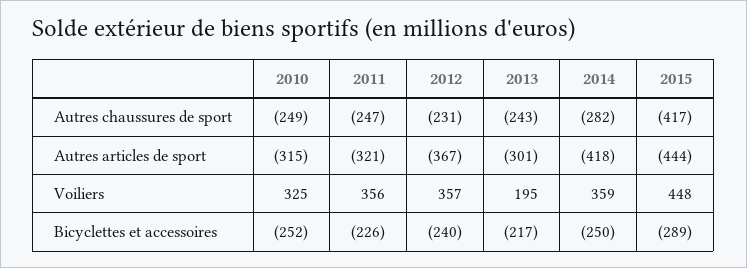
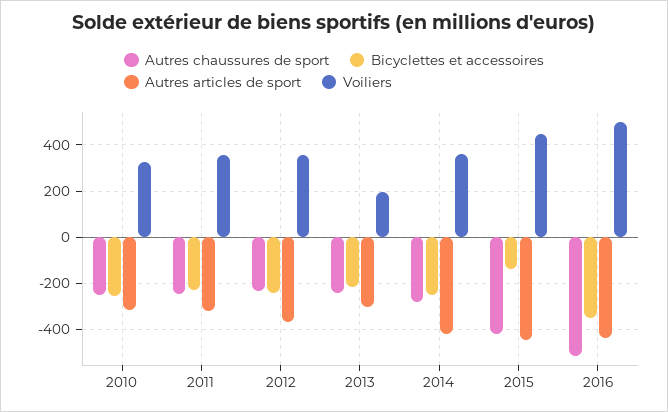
Bicyclettes et accessoires, 2015: -289 -> -150
Autres chaussures de sport, 2016: none -> -500
Bicyclettes et accessoires, 2016: none -> -350
Autres articles de sport, 2016: none -> -450
Voiliers, 2016: none -> 500

